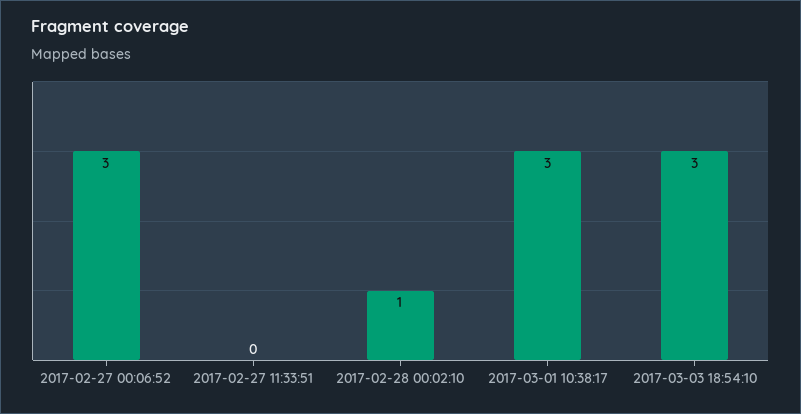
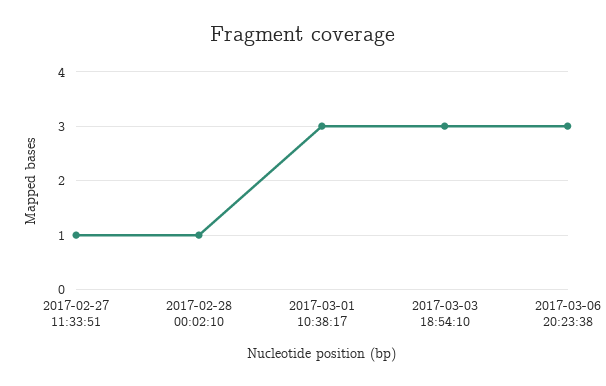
2017-02-27 00:06:52: 3 -> none
2017-02-27 11:33:51: 0 -> 1
2017-03-06 20:23:38: none -> 3

